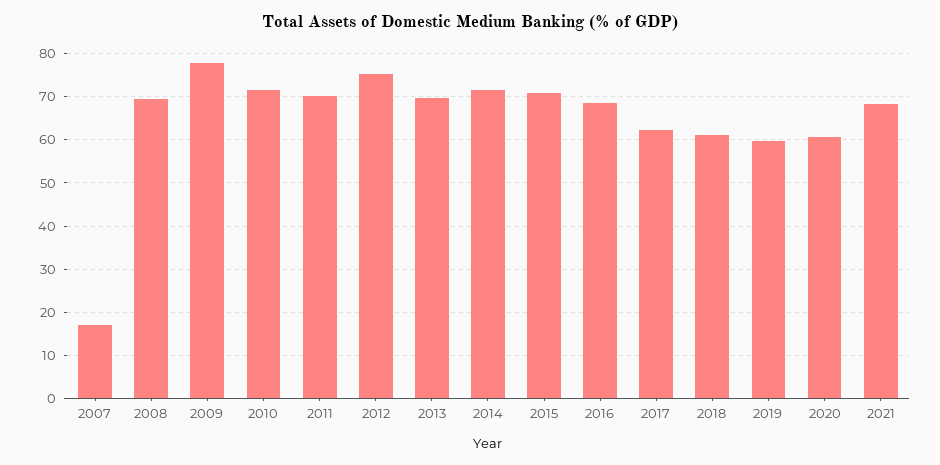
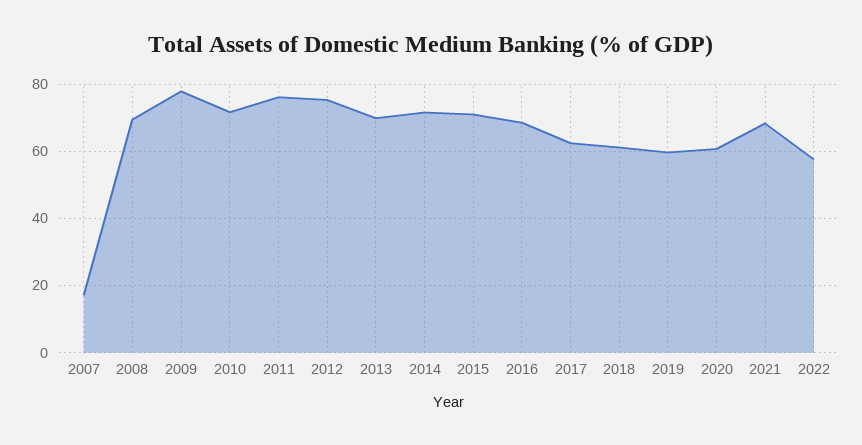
2011: 70 -> 76
2022: none -> 58

